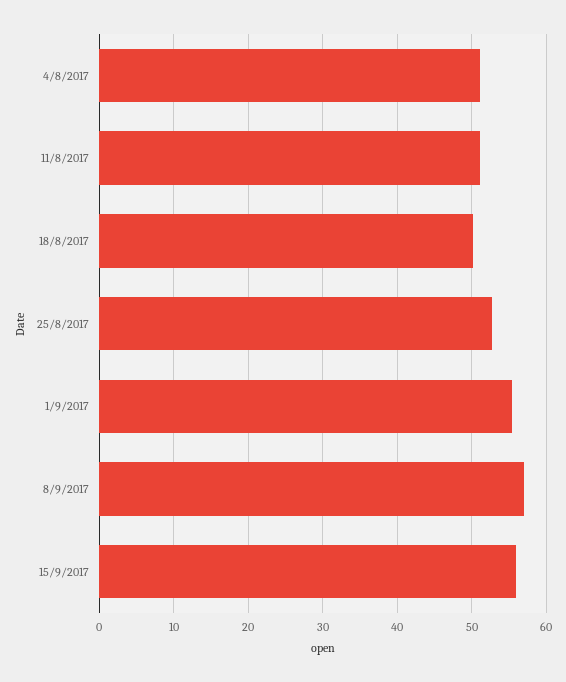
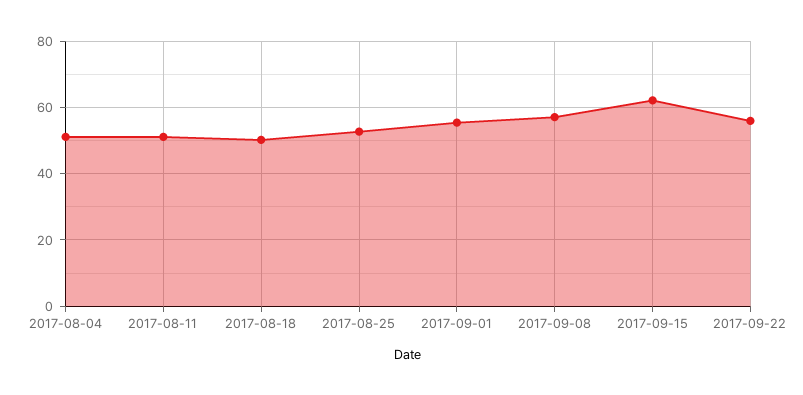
15/9/2017: 56 -> 62
2017-09-22: none -> 56

